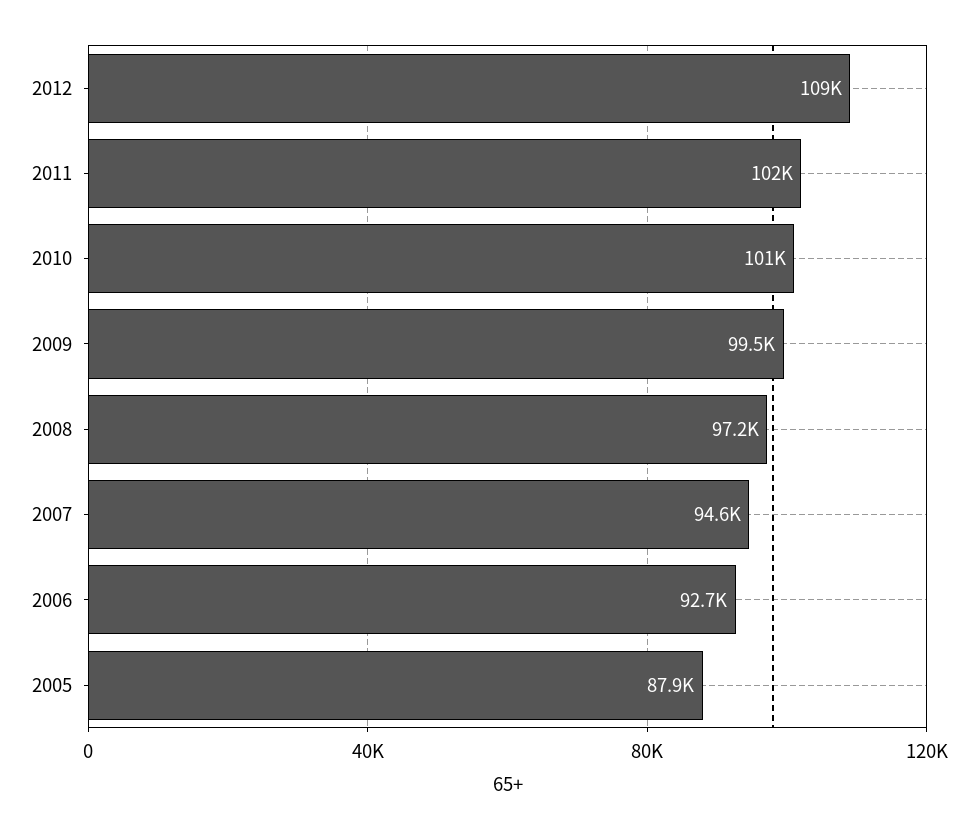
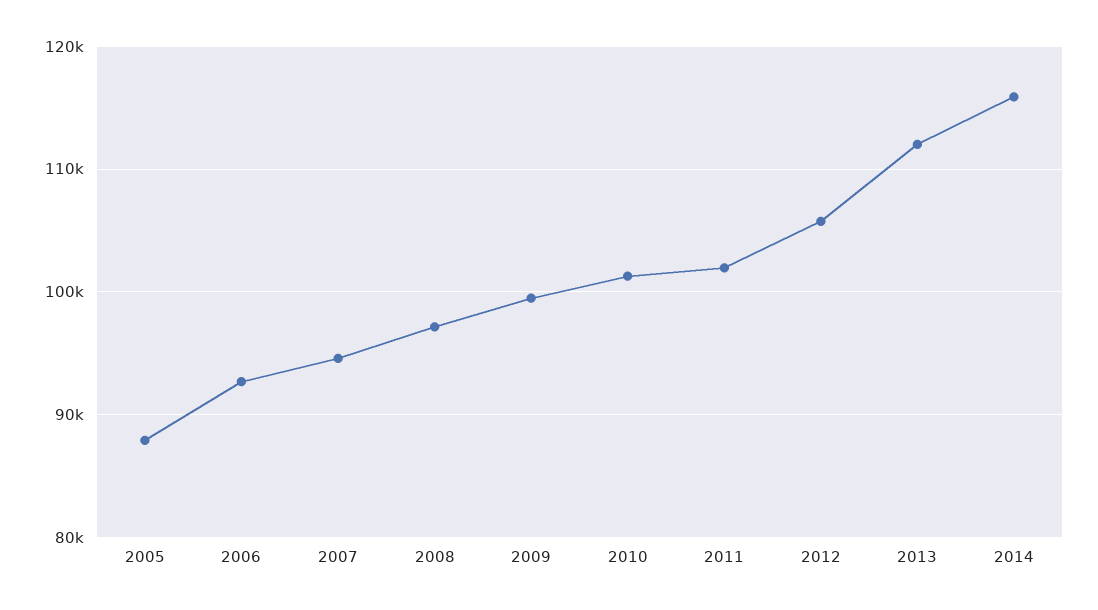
2012: 109000 -> 106000
2013: none -> 112000
2014: none -> 116000

